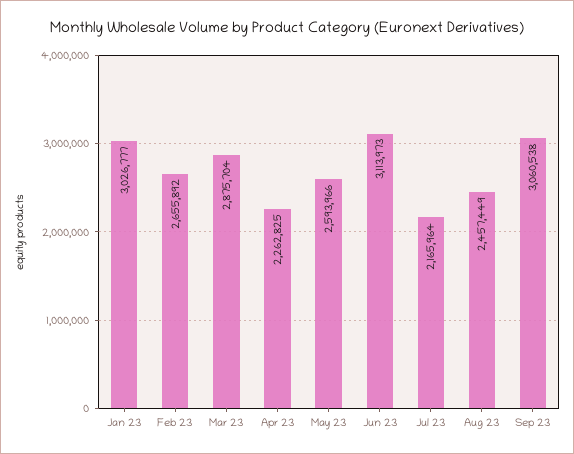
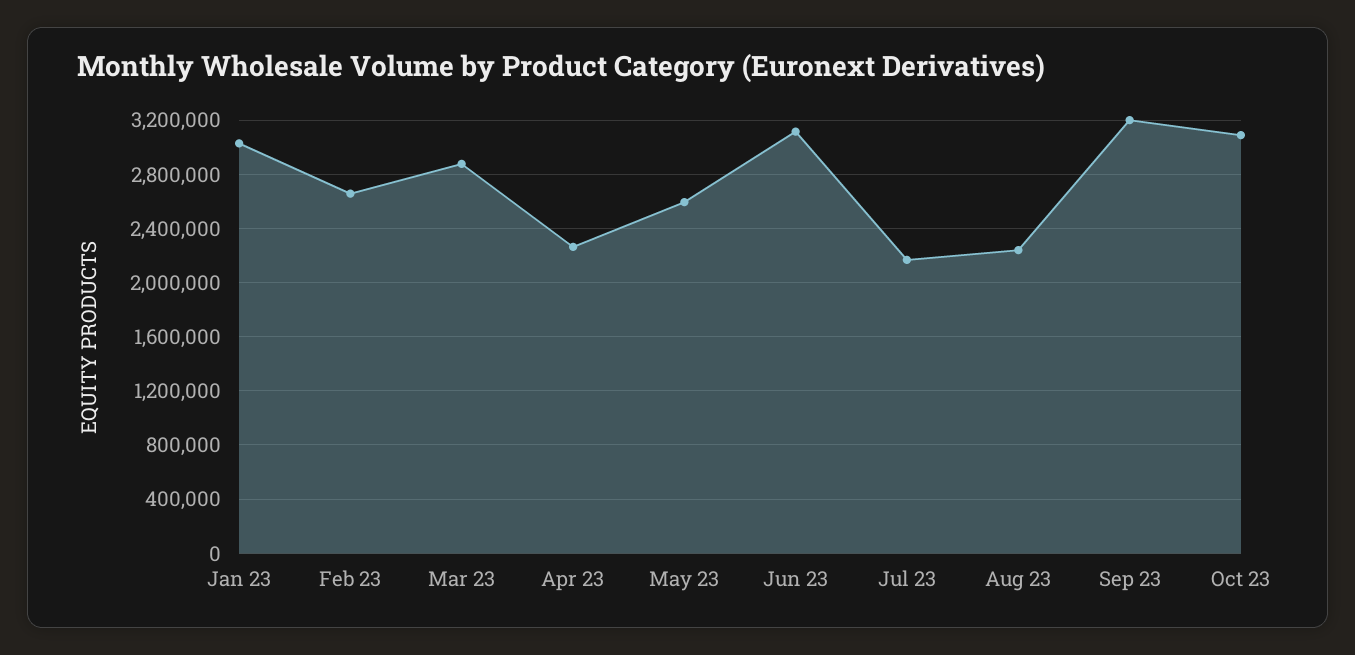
Aug 23: 2457449 -> 2250000
Sep 23: 3060538 -> 3200000
Oct 23: none -> 3100000

